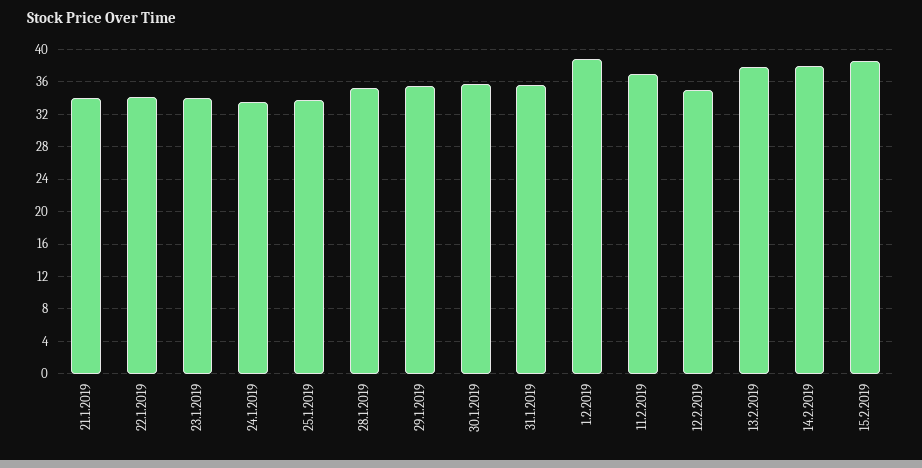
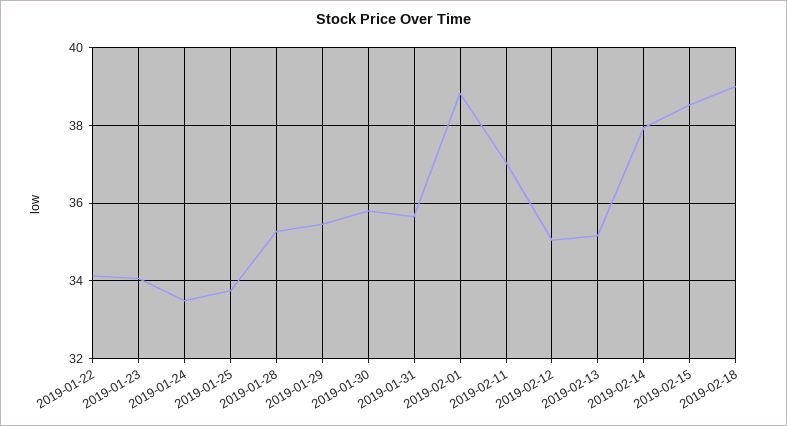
21.1.2019: 34 -> none
13.2.2019: 38 -> 35.2
2019-02-18: none -> 39

